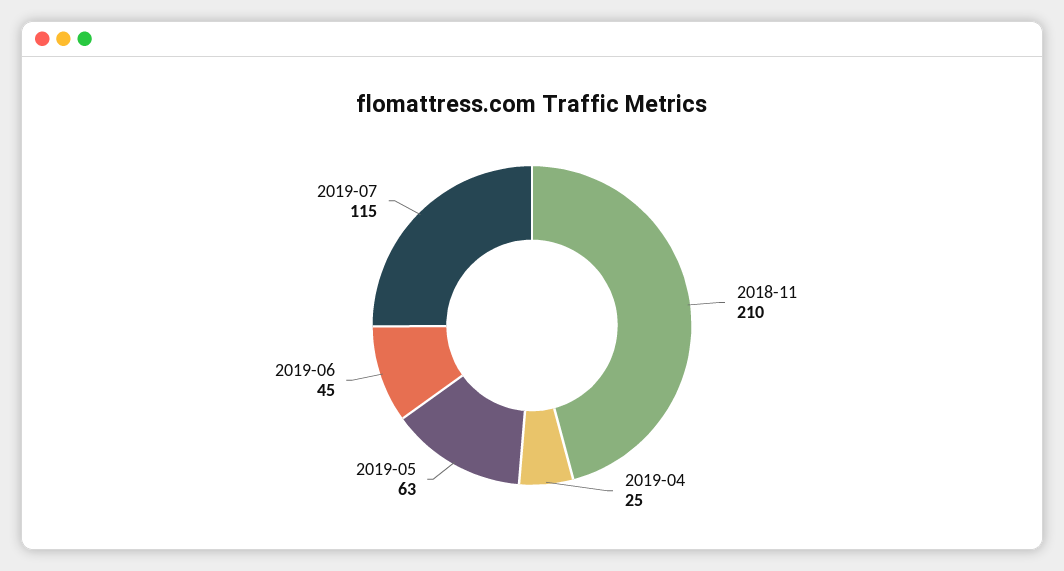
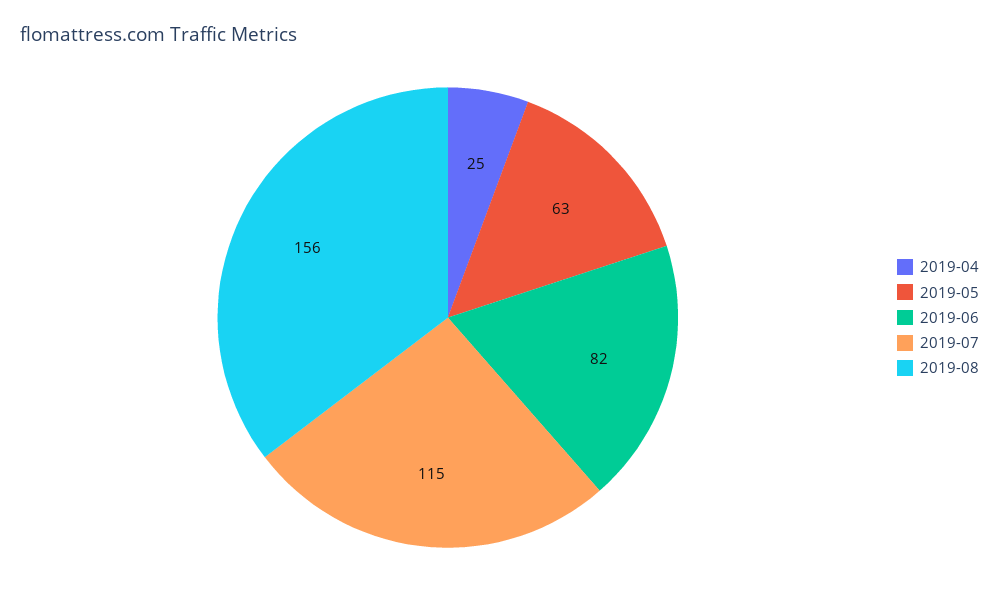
2018-11: 210 -> none
2019-06: 45 -> 82
2019-08: none -> 156

